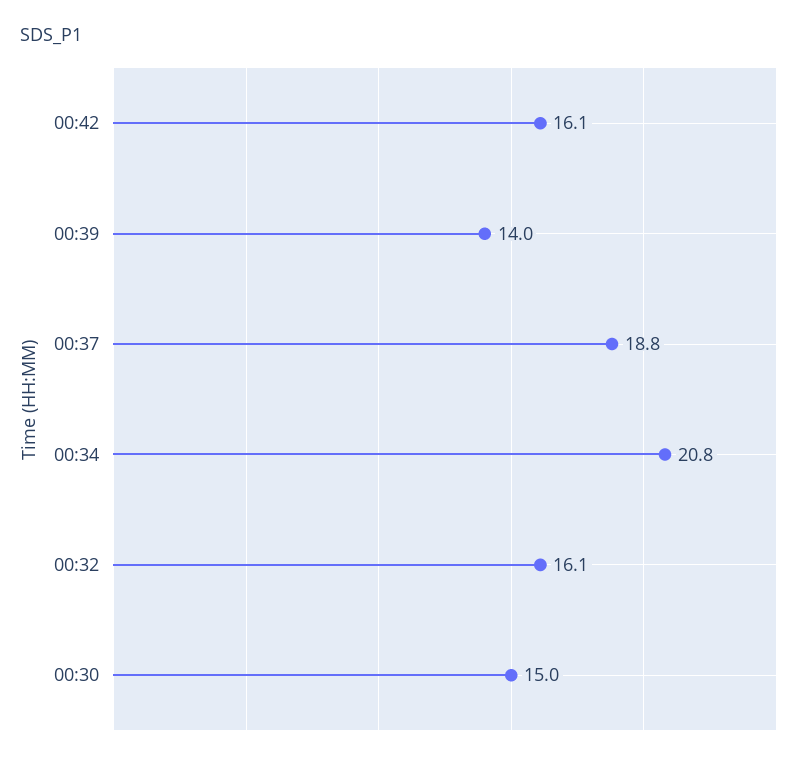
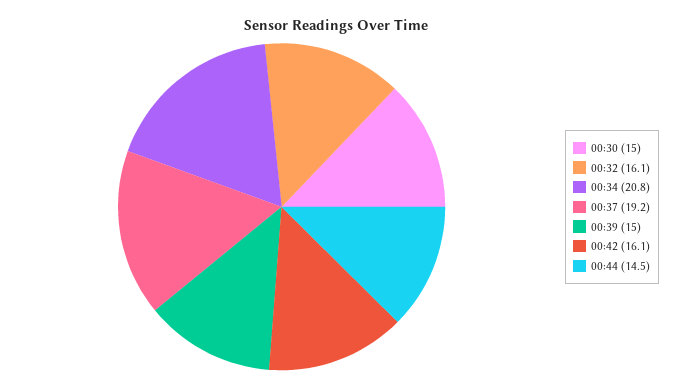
00:39: 14 -> 15
00:37: 18.8 -> 19.2
00:44: none -> 14.5

